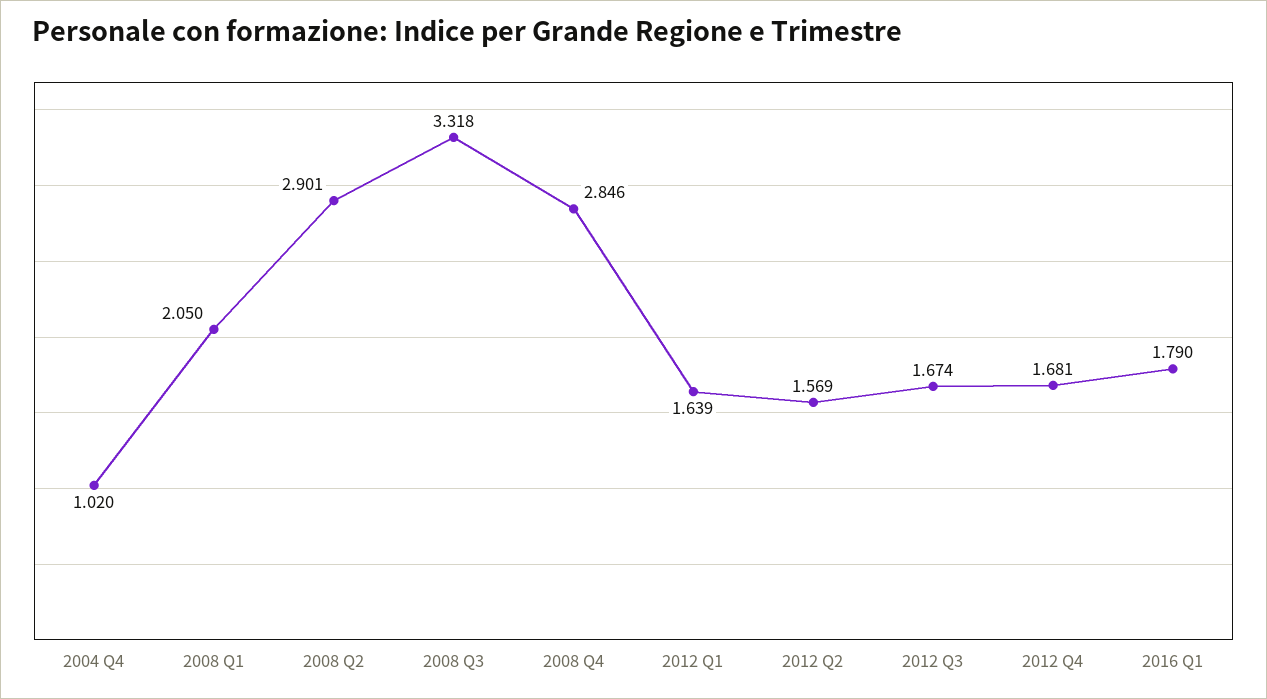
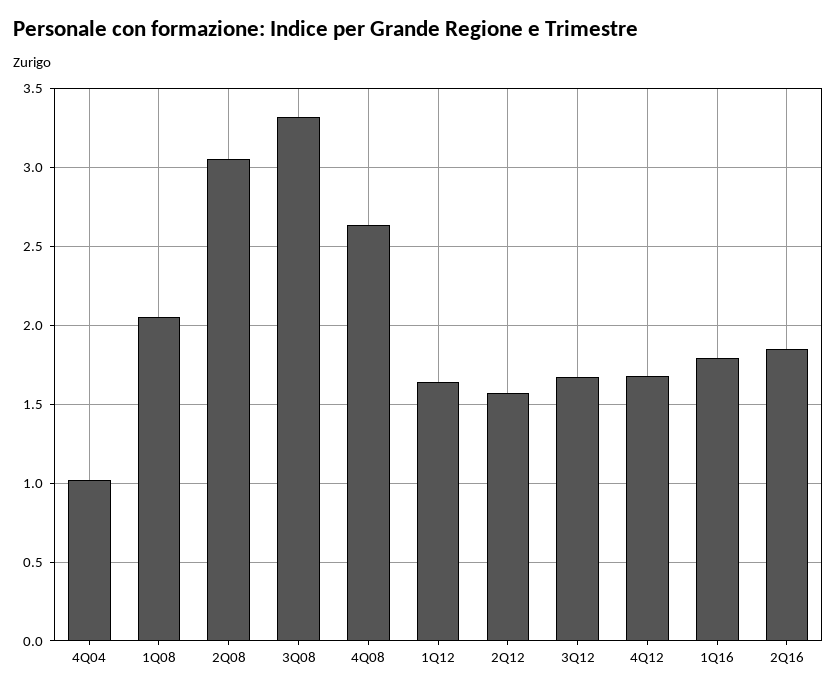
2008 Q2: 2.901 -> 3.05
2008 Q4: 2.846 -> 2.65
2Q16: none -> 1.85

